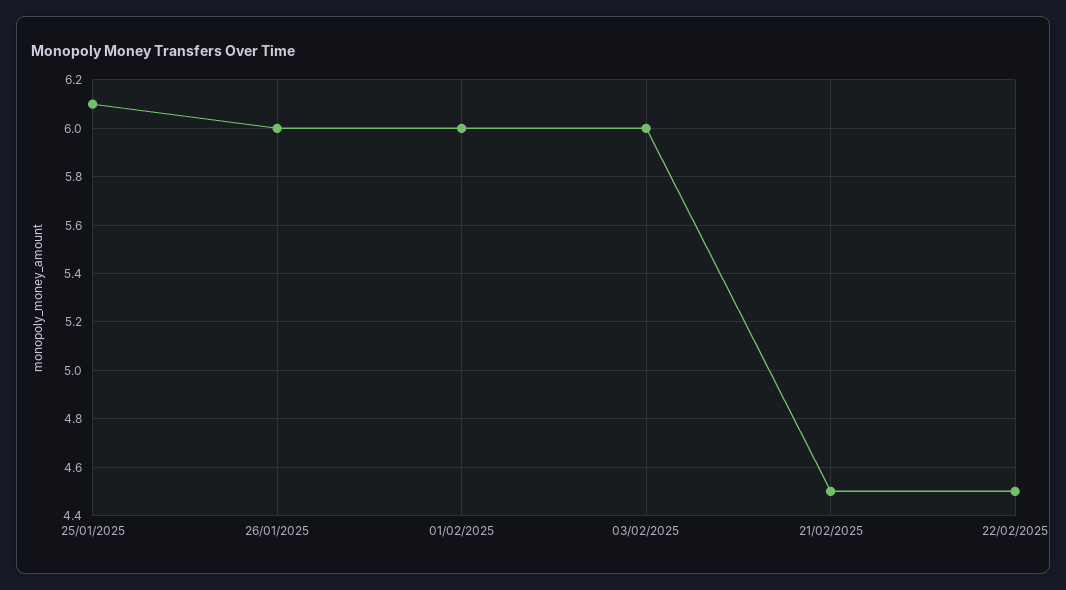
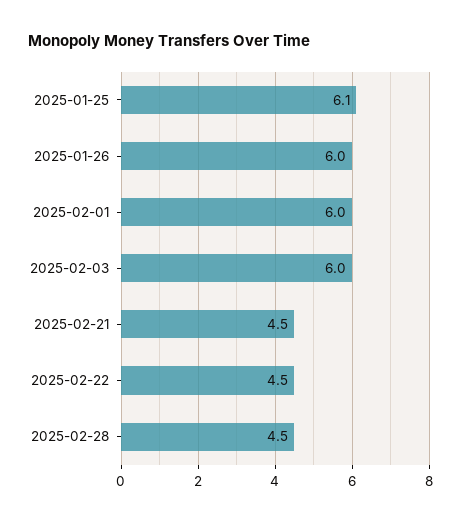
2025-02-28: none -> 4.5

